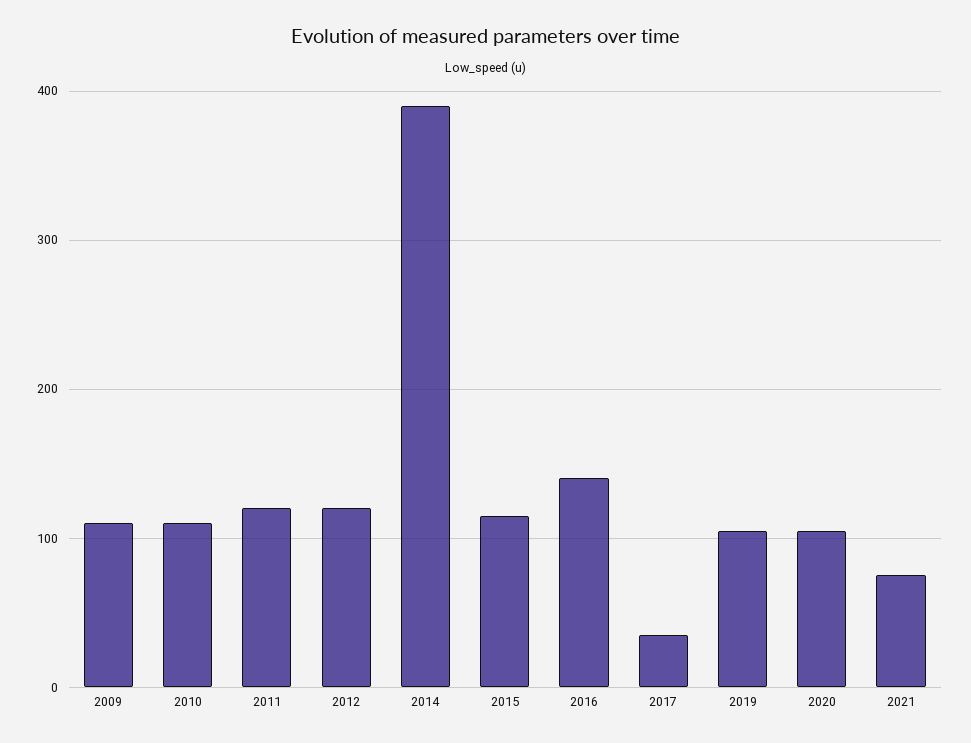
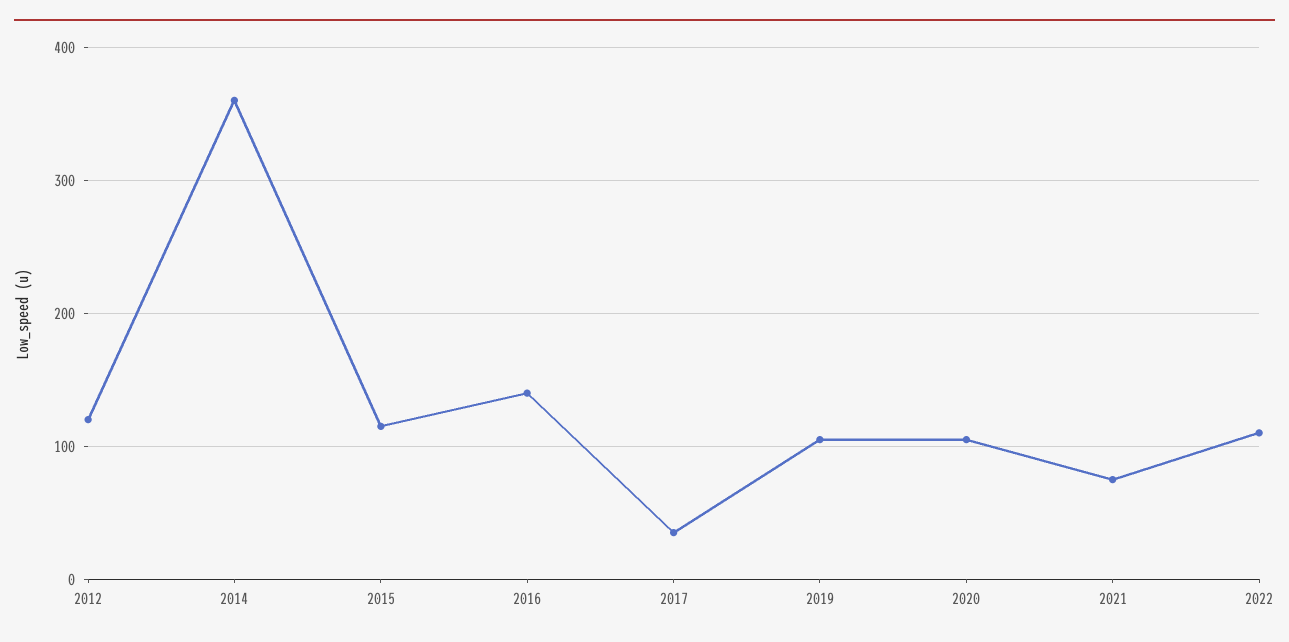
2009: 110 -> none
2010: 110 -> none
2011: 120 -> none
2014: 390 -> 360
2022: none -> 110

